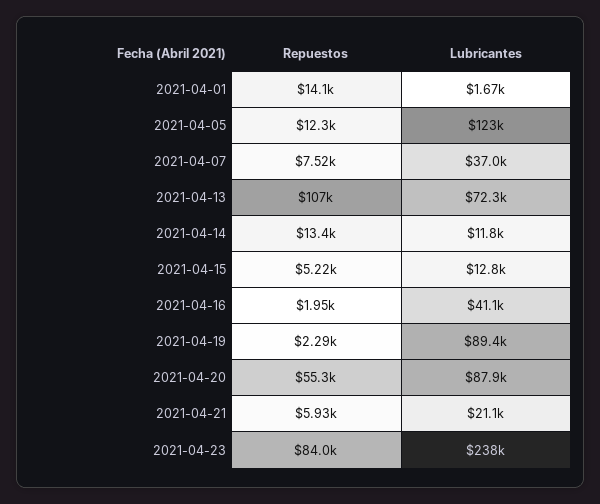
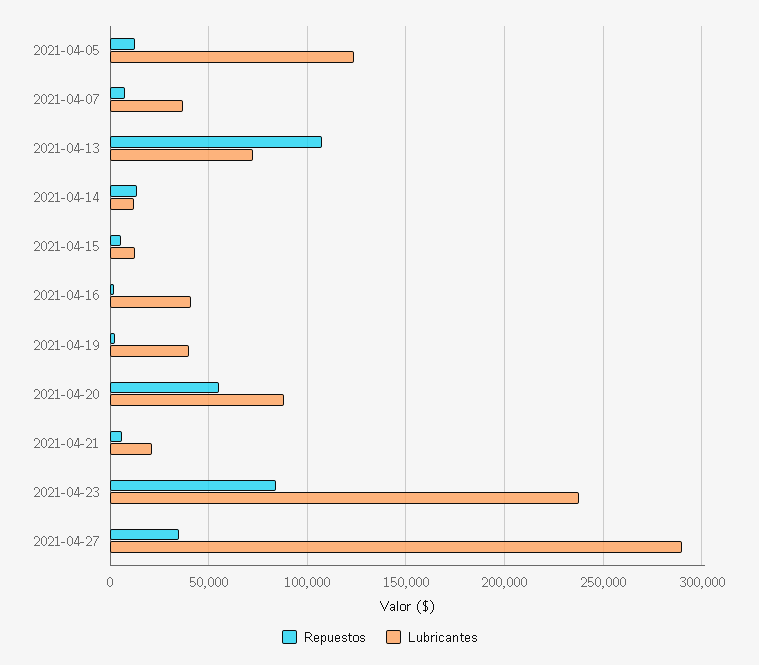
Repuestos, 2021-04-01: 14100 -> none
Lubricantes, 2021-04-01: 1670 -> none
Lubricantes, 2021-04-19: 89400 -> 40000
Repuestos, 2021-04-27: none -> 35000
Lubricantes, 2021-04-27: none -> 290000

